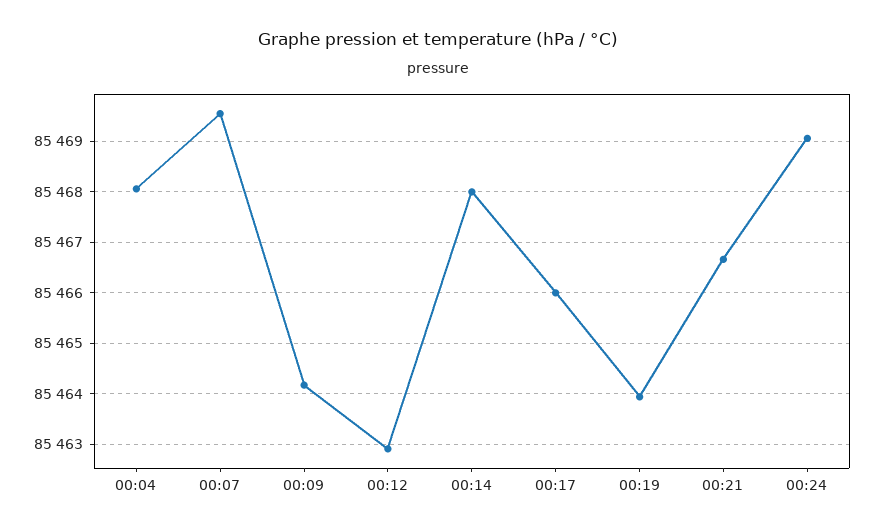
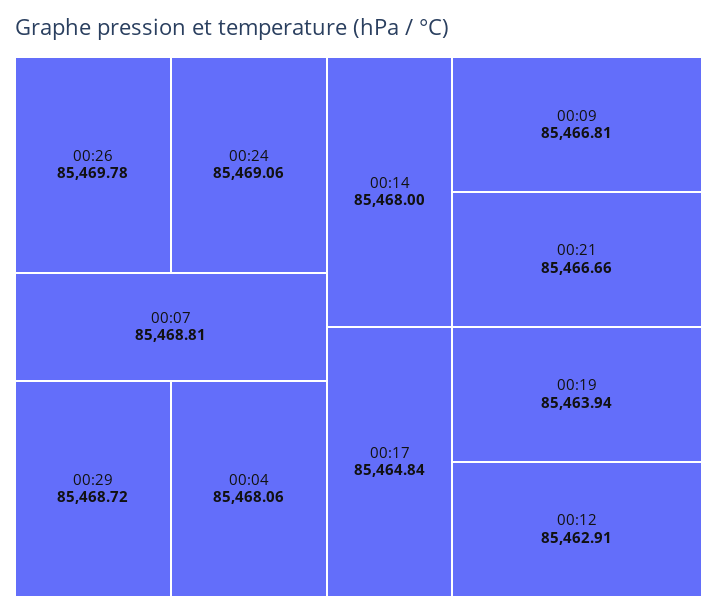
00:07: 85469.6 -> 85468.81
00:09: 85464.2 -> 85466.81
00:17: 85466 -> 85464.84
00:26: none -> 85469.78
00:29: none -> 85468.72

